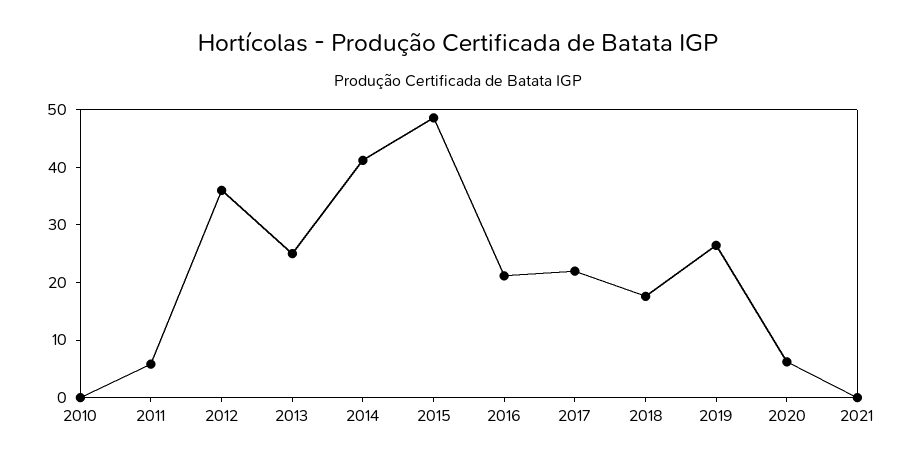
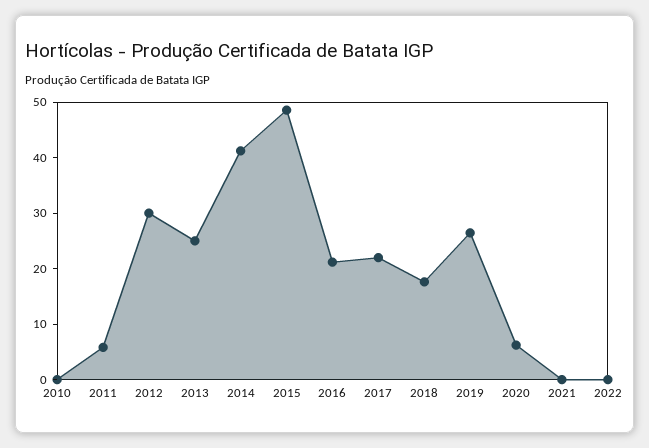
2012: 36 -> 30
2022: none -> 0

